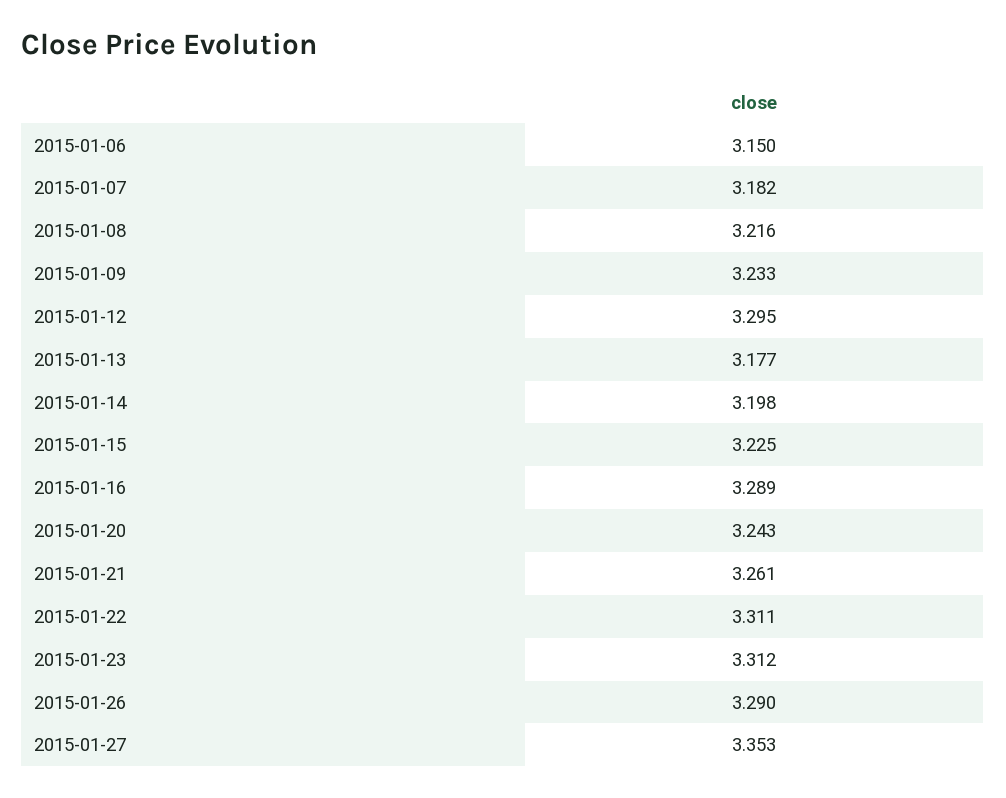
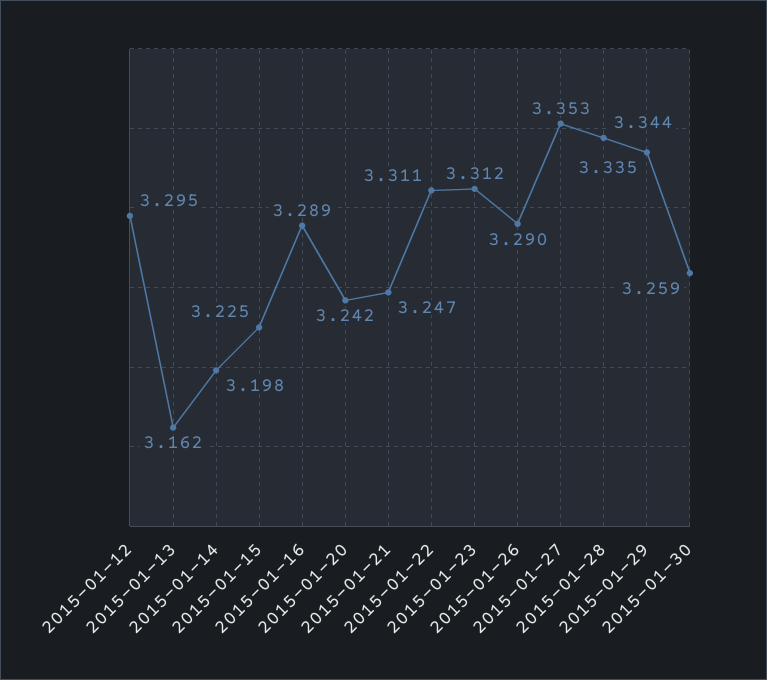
2015-01-06: 3.15 -> none
2015-01-07: 3.182 -> none
2015-01-08: 3.216 -> none
2015-01-09: 3.233 -> none
2015-01-13: 3.177 -> 3.162
2015-01-20: 3.243 -> 3.242
2015-01-21: 3.261 -> 3.247
2015-01-28: none -> 3.344
2015-01-29: none -> 3.335
2015-01-30: none -> 3.259

